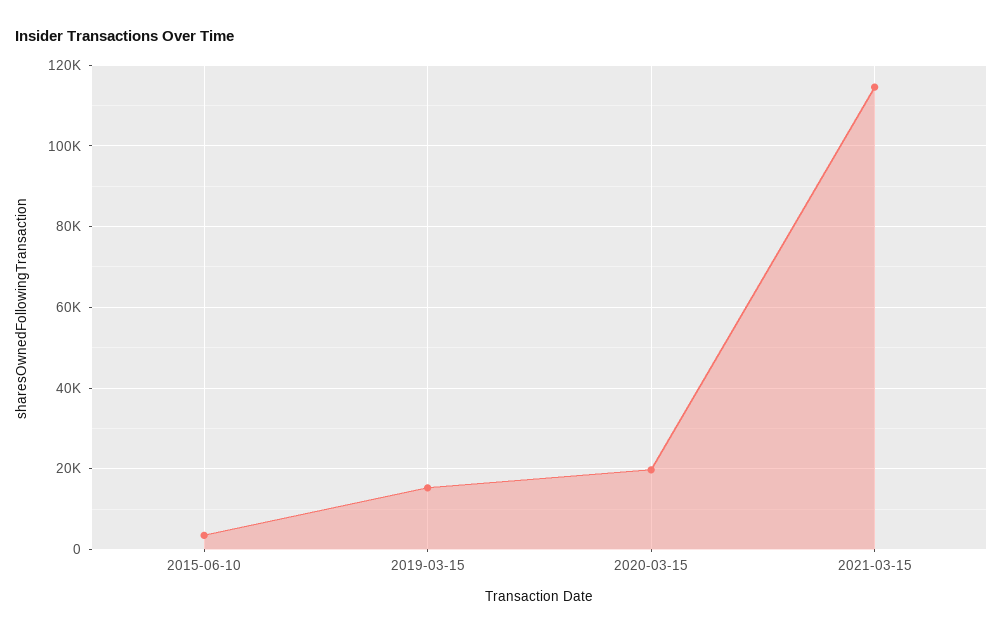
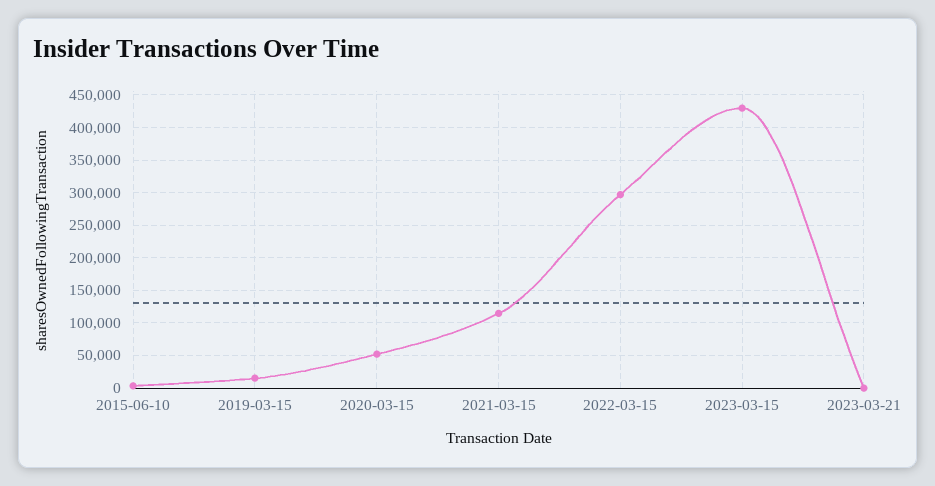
2020-03-15: 20000 -> 50000
2022-03-15: none -> 300000
2023-03-15: none -> 430000
2023-03-21: none -> 0

